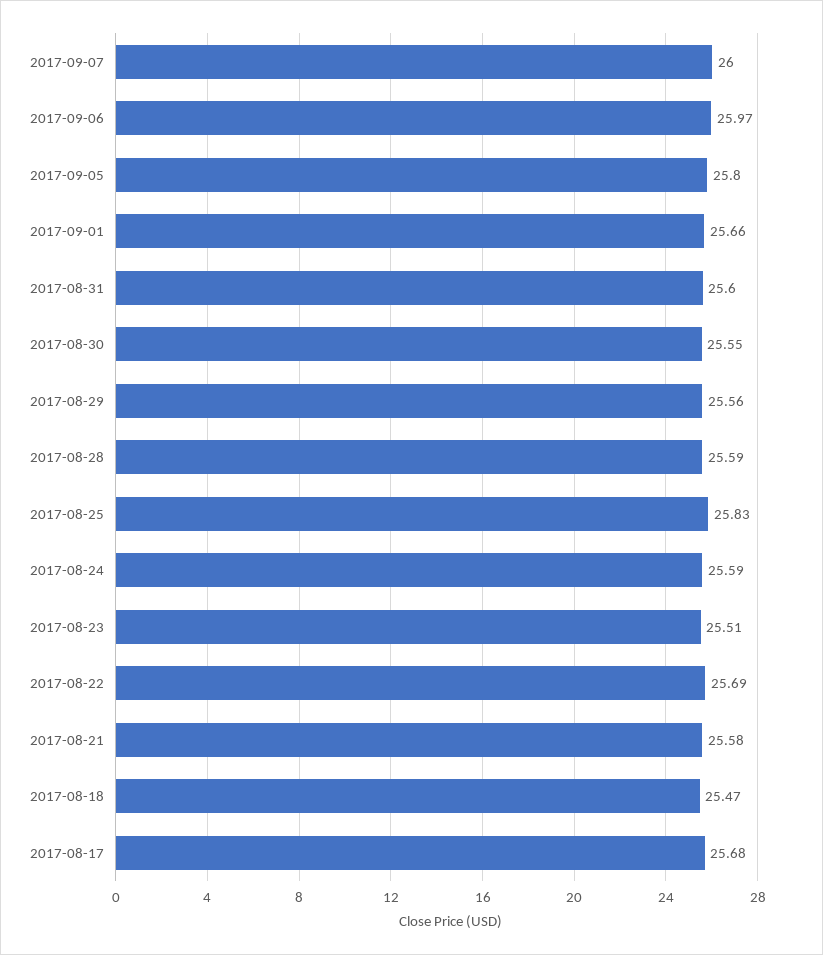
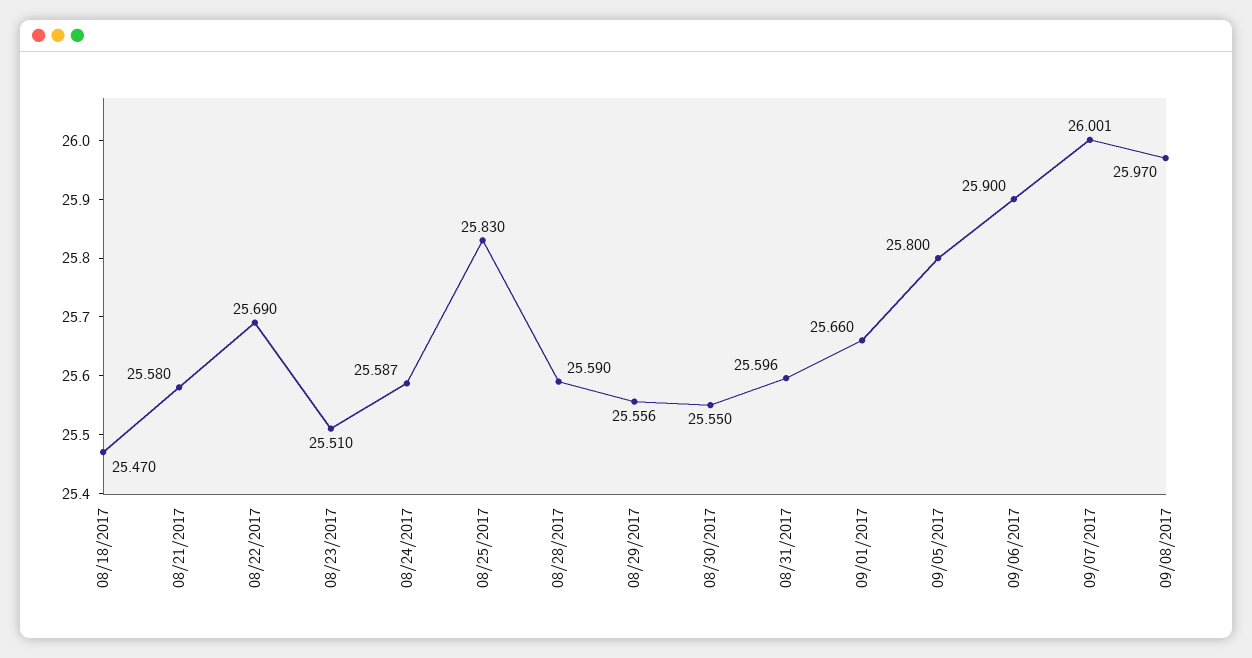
2017-09-06: 25.97 -> 25.9
2017-08-17: 25.68 -> none
09/08/2017: none -> 25.97

